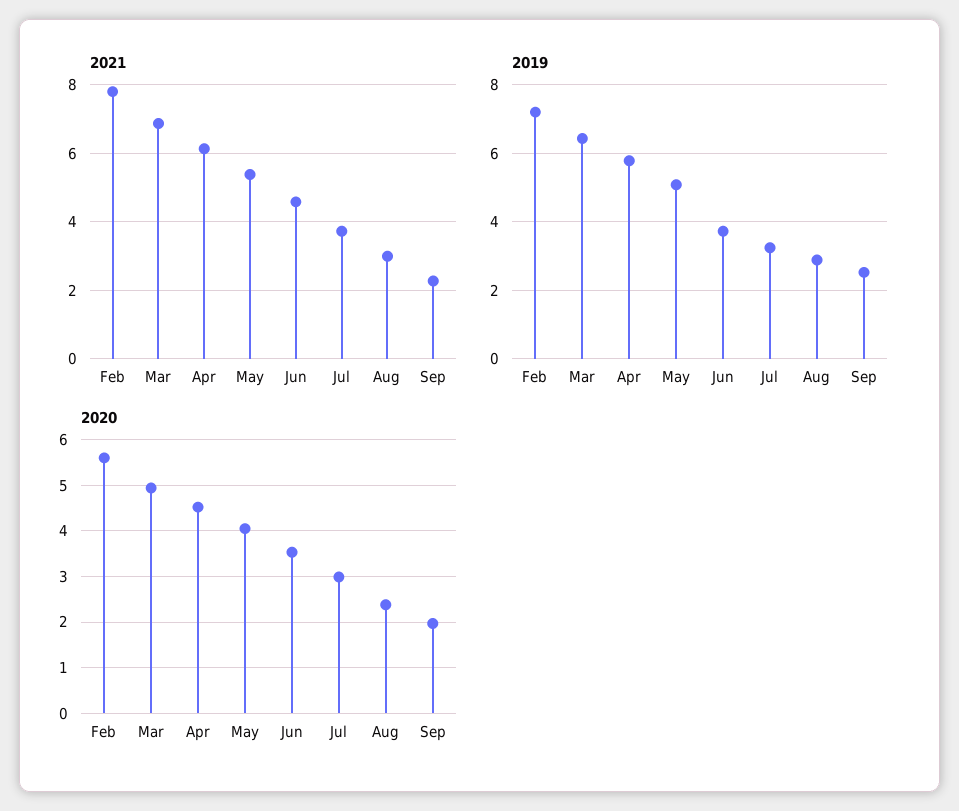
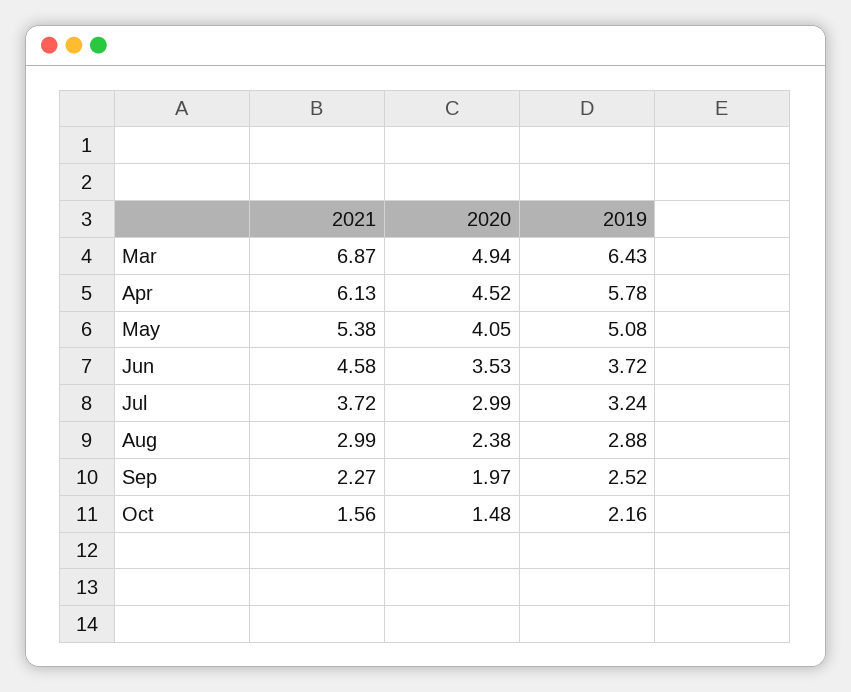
2021, Feb: 7.8 -> none
2019, Feb: 7.2 -> none
2020, Feb: 5.6 -> none
2021, Oct: none -> 1.56
2020, Oct: none -> 1.48
2019, Oct: none -> 2.16

